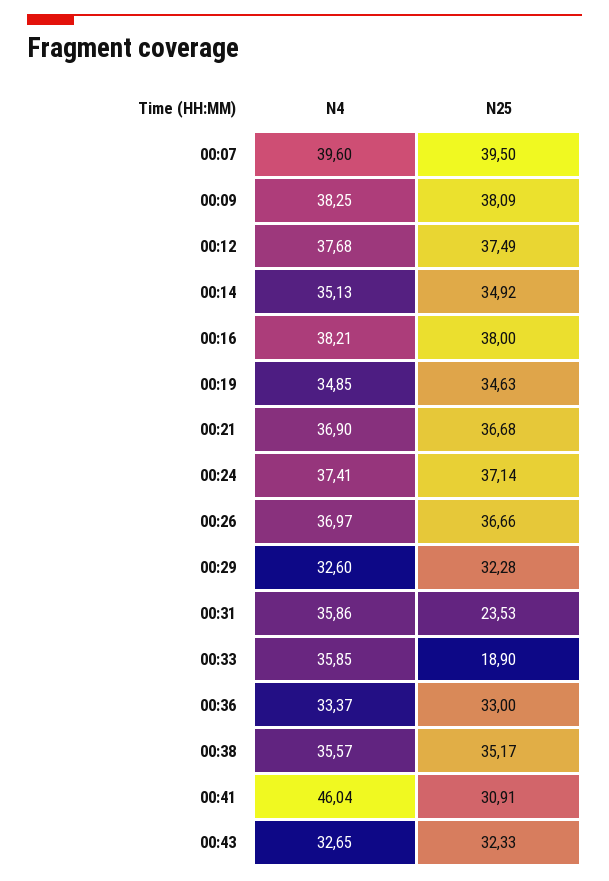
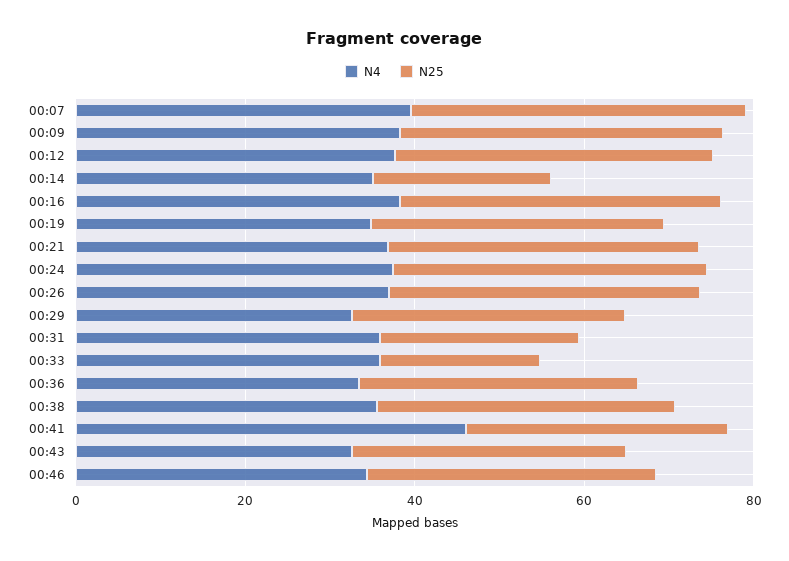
N25, 00:14: 34.92 -> 20
N4, 00:46: none -> 35
N25, 00:46: none -> 35

